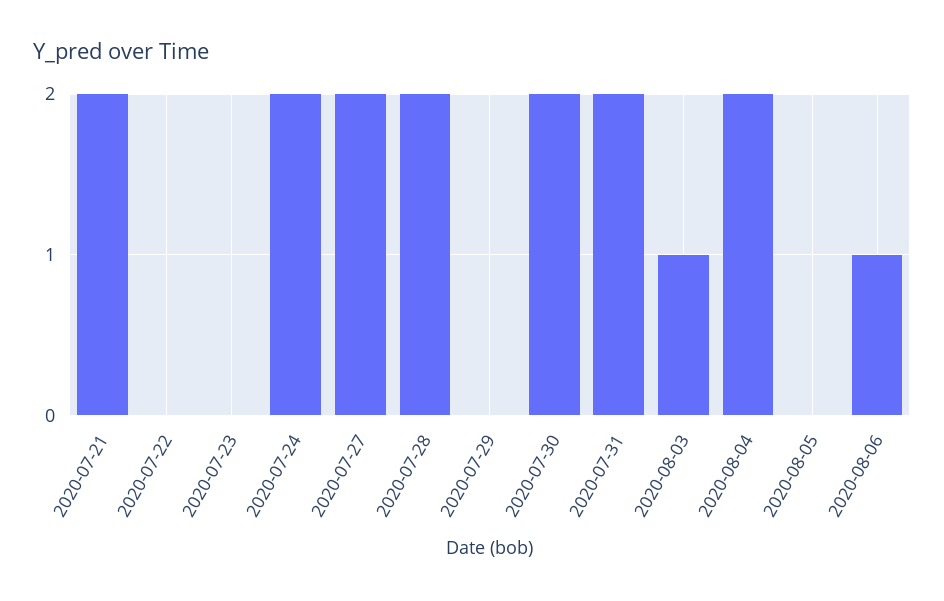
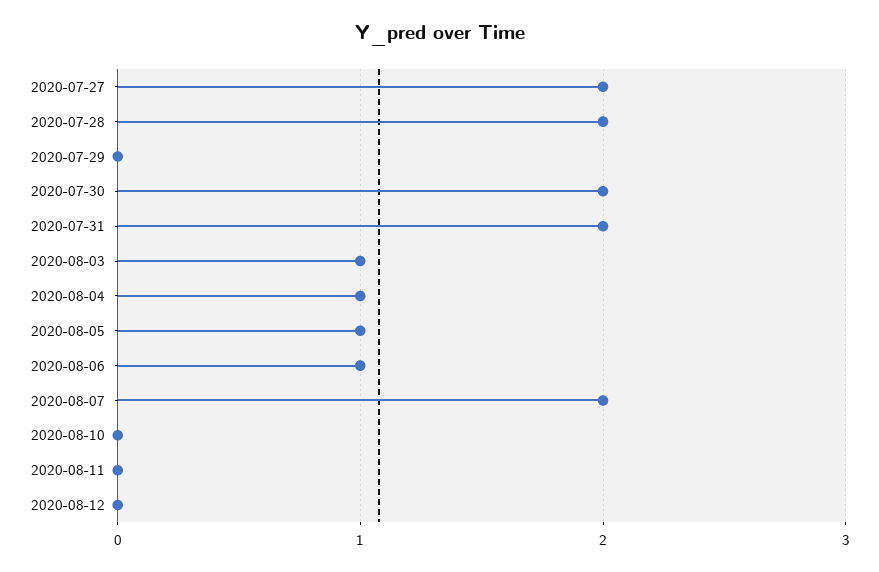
2020-07-21: 2 -> none
2020-07-22: 0 -> none
2020-07-23: 0 -> none
2020-07-24: 2 -> none
2020-08-04: 2 -> 1
2020-08-05: 0 -> 1
2020-08-07: none -> 2
2020-08-10: none -> 0
2020-08-11: none -> 0
2020-08-12: none -> 0

